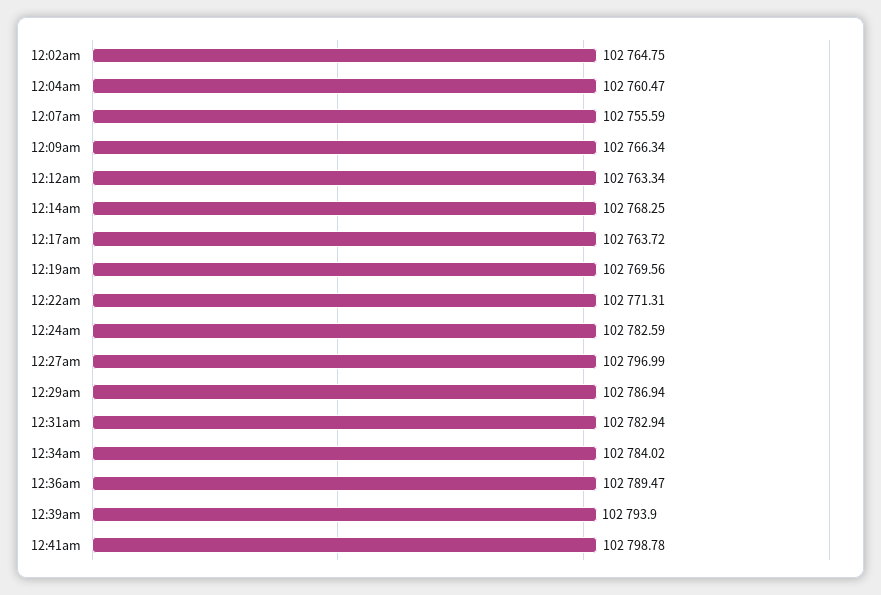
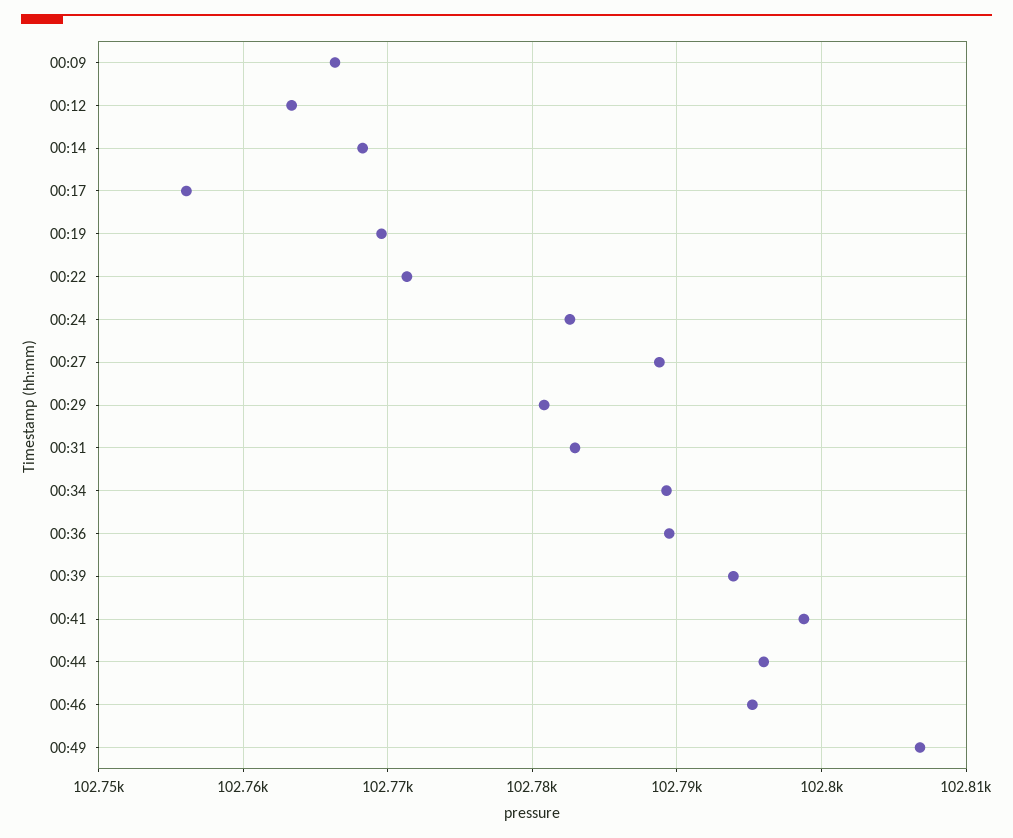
12:02am: 102764.75 -> none
12:04am: 102760.47 -> none
12:07am: 102755.59 -> none
12:17am: 102763.72 -> 102756
12:27am: 102796.99 -> 102789
12:29am: 102786.94 -> 102781
12:34am: 102784.02 -> 102789
00:44: none -> 102796
00:46: none -> 102795
00:49: none -> 102807

